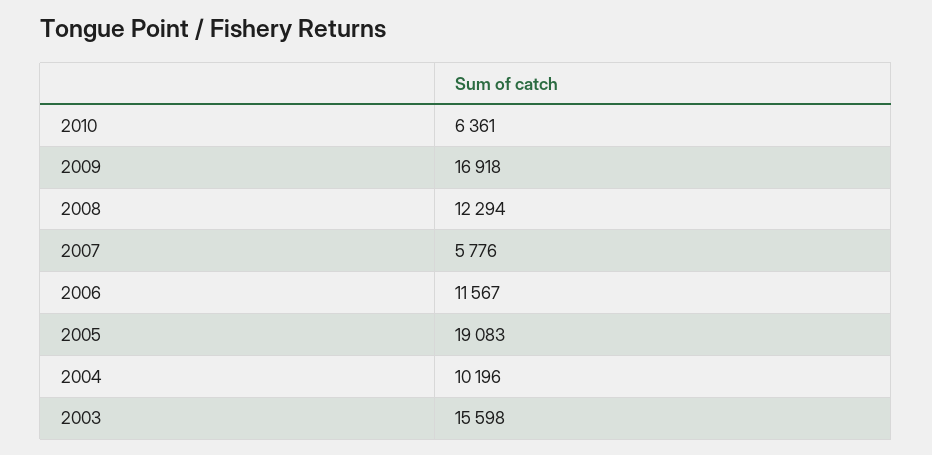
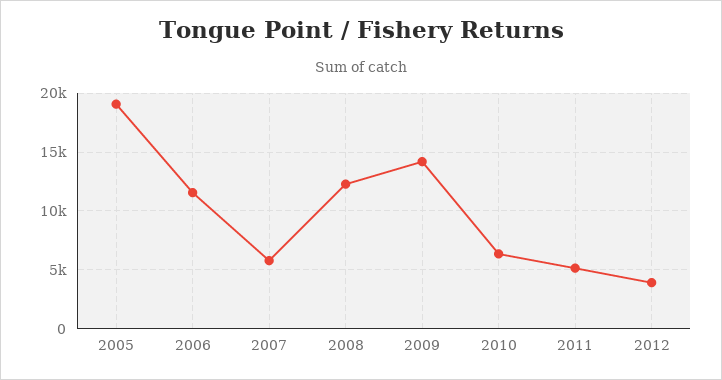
2009: 16918 -> 14000
2004: 10196 -> none
2003: 15598 -> none
2011: none -> 5000
2012: none -> 4000

